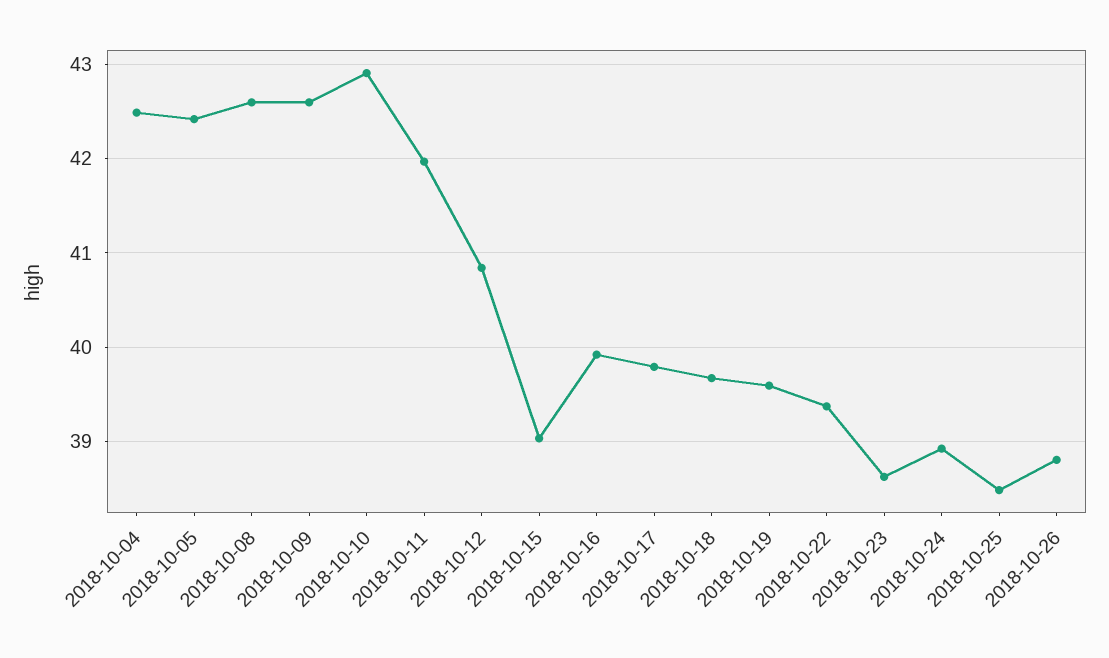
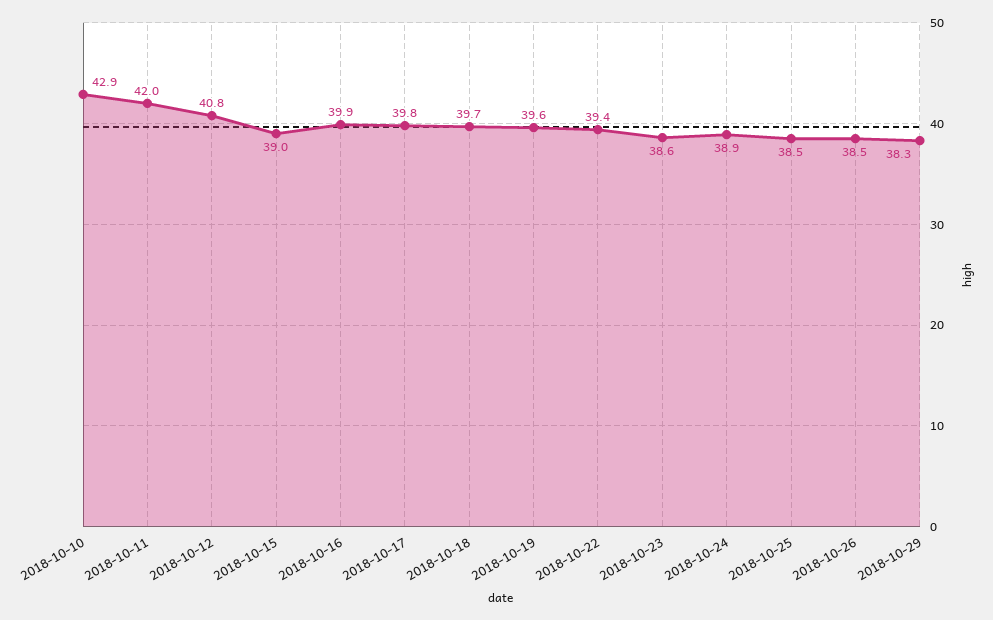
2018-10-04: 42.5 -> none
2018-10-05: 42.4 -> none
2018-10-08: 42.6 -> none
2018-10-09: 42.6 -> none
2018-10-26: 38.8 -> 38.5
2018-10-29: none -> 38.3

